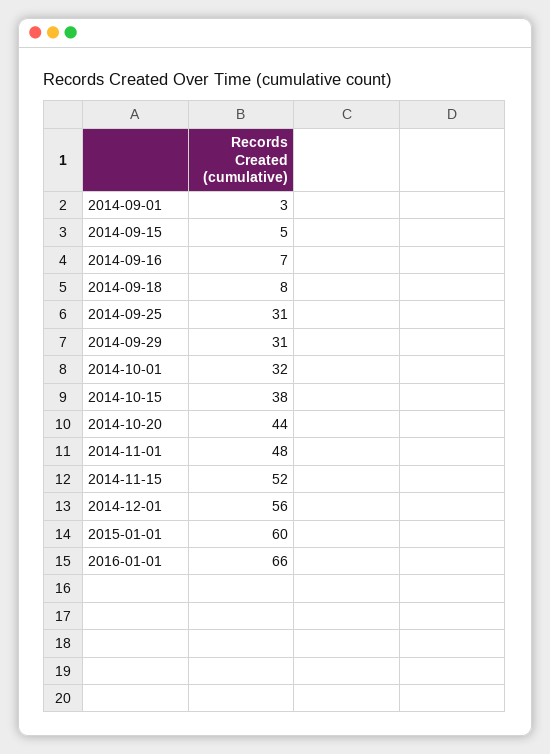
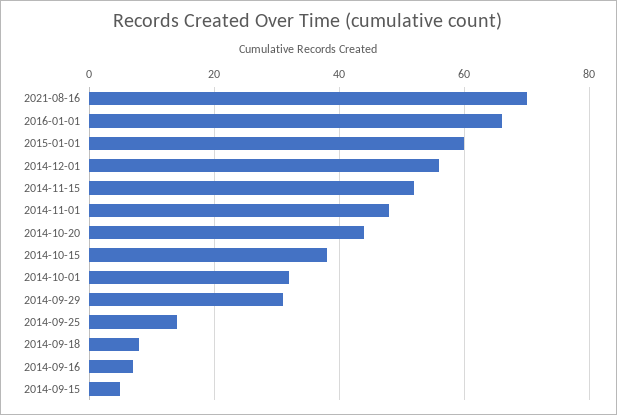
2014-09-01: 3 -> none
2014-09-25: 31 -> 15
2021-08-16: none -> 70

